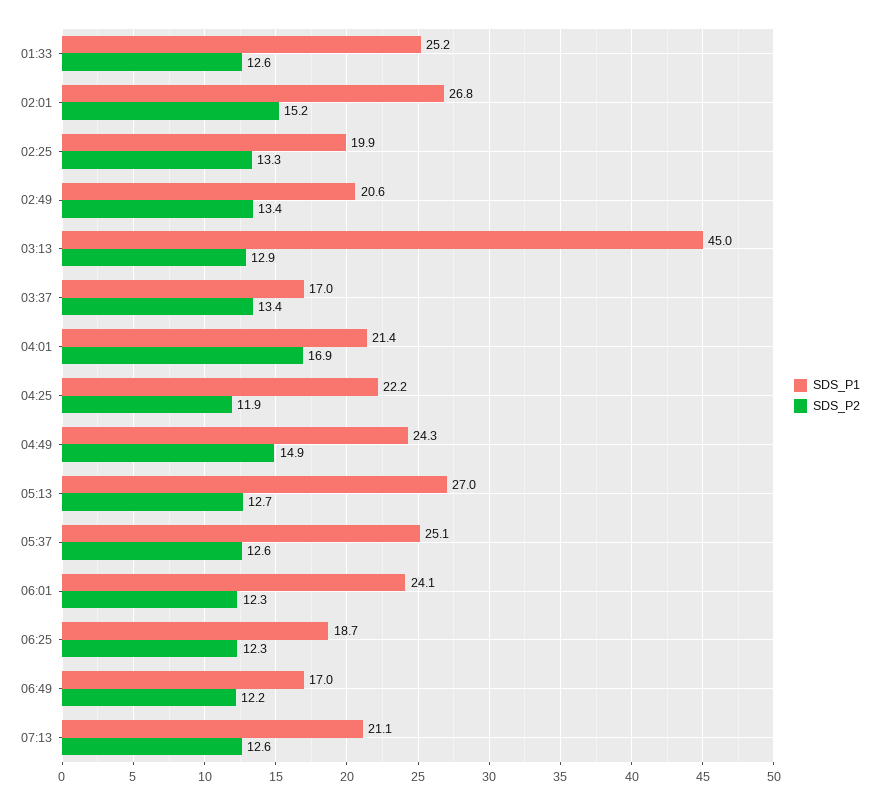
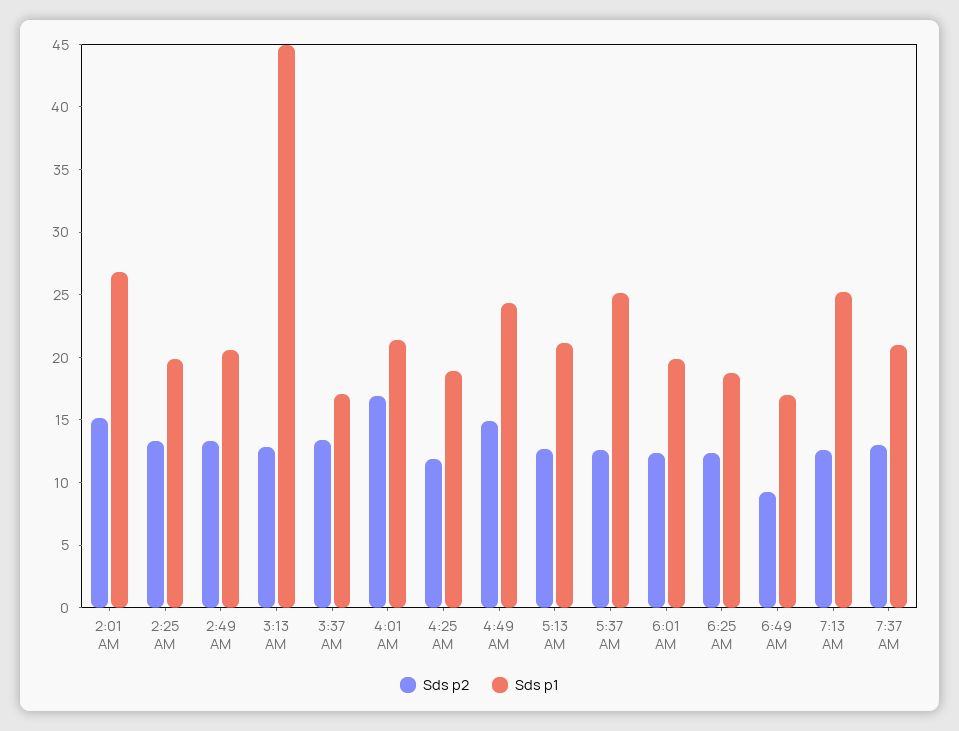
SDS_P1, 01:33: 25.2 -> none
SDS_P2, 01:33: 12.6 -> none
SDS_P1, 04:25: 22.2 -> 19
SDS_P1, 05:13: 27 -> 21
SDS_P1, 06:01: 24.1 -> 20
SDS_P2, 06:49: 12.2 -> 9
SDS_P1, 07:13: 21.1 -> 25
SDS_P2, 7:37 AM: none -> 13
SDS_P1, 7:37 AM: none -> 21

